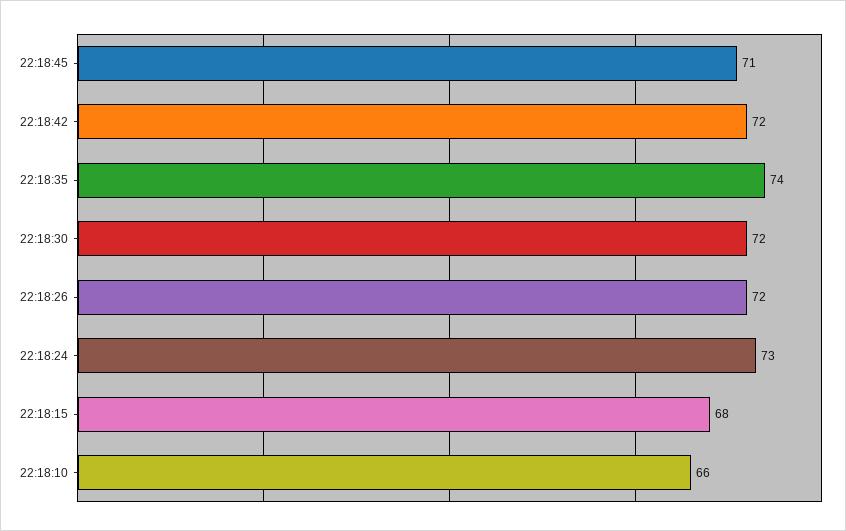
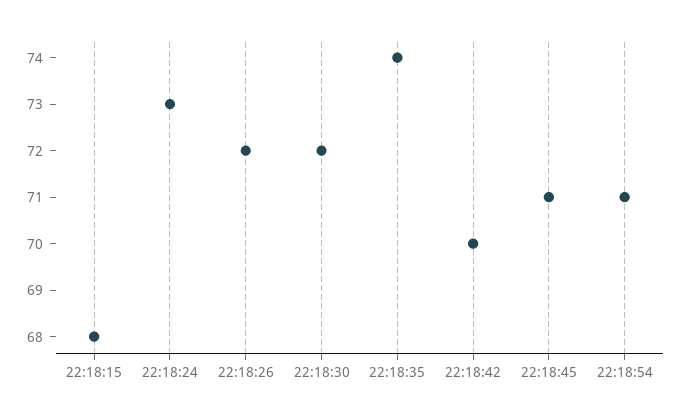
22:18:42: 72 -> 70
22:18:10: 66 -> none
22:18:54: none -> 71

